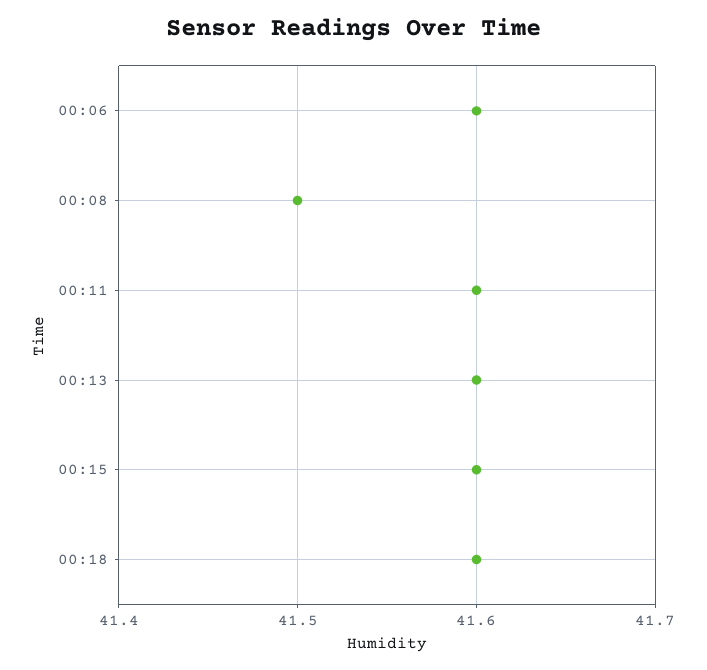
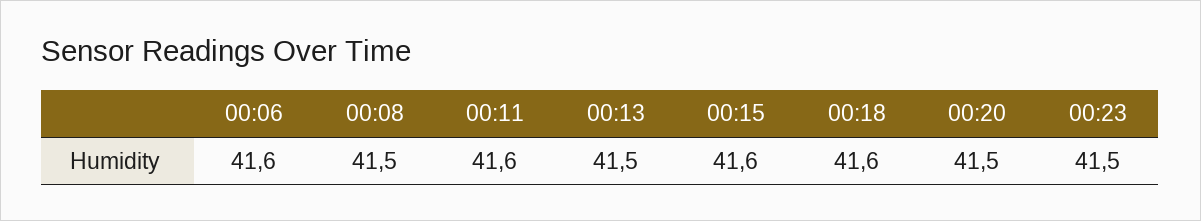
00:13: 41.6 -> 41.5
00:20: none -> 41.5
00:23: none -> 41.5

